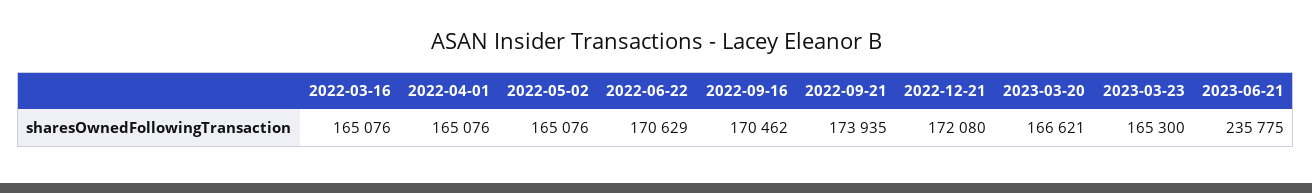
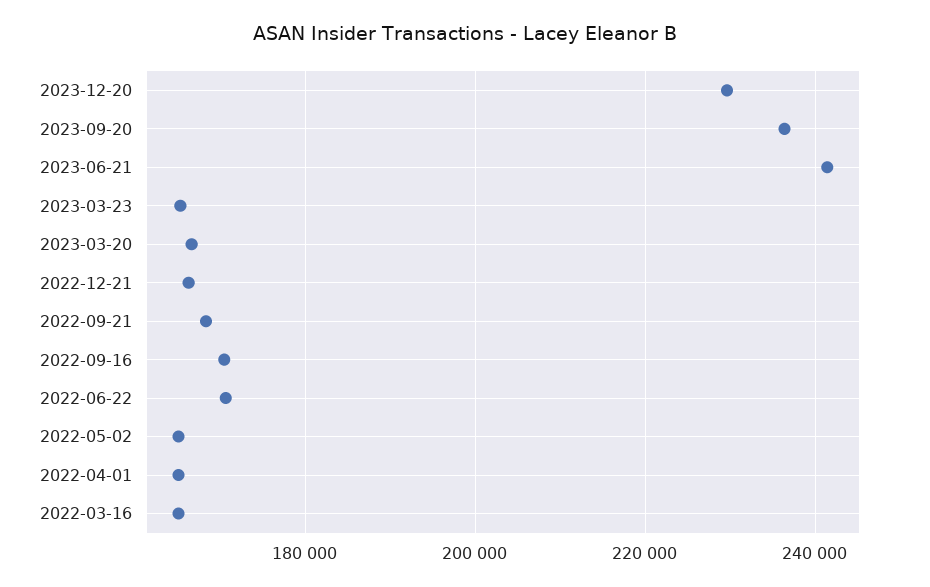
2022-09-21: 173935 -> 168000
2022-12-21: 172080 -> 166000
2023-06-21: 235775 -> 242000
2023-12-20: none -> 230000
2023-09-20: none -> 236000

